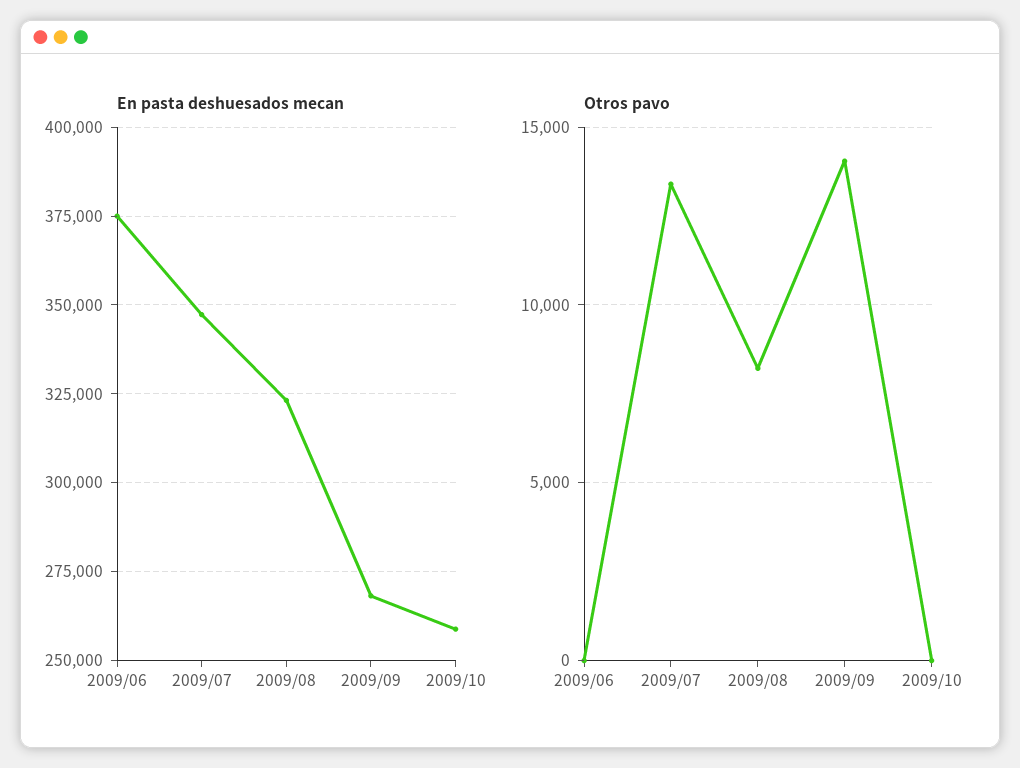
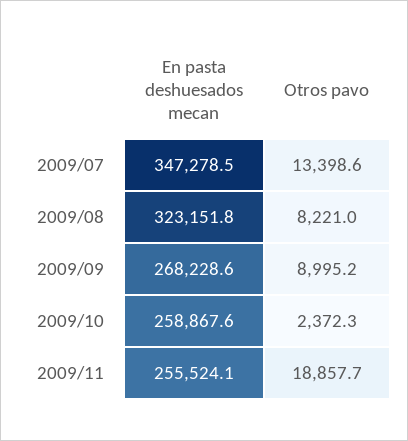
En pasta deshuesados mecan, 2009/06: 375000 -> none
Otros pavo, 2009/06: 0 -> none
Otros pavo, 2009/09: 14000 -> 8995.2
Otros pavo, 2009/10: 0 -> 2372.3
En pasta deshuesados mecan, 2009/11: none -> 255524.1
Otros pavo, 2009/11: none -> 18857.7

